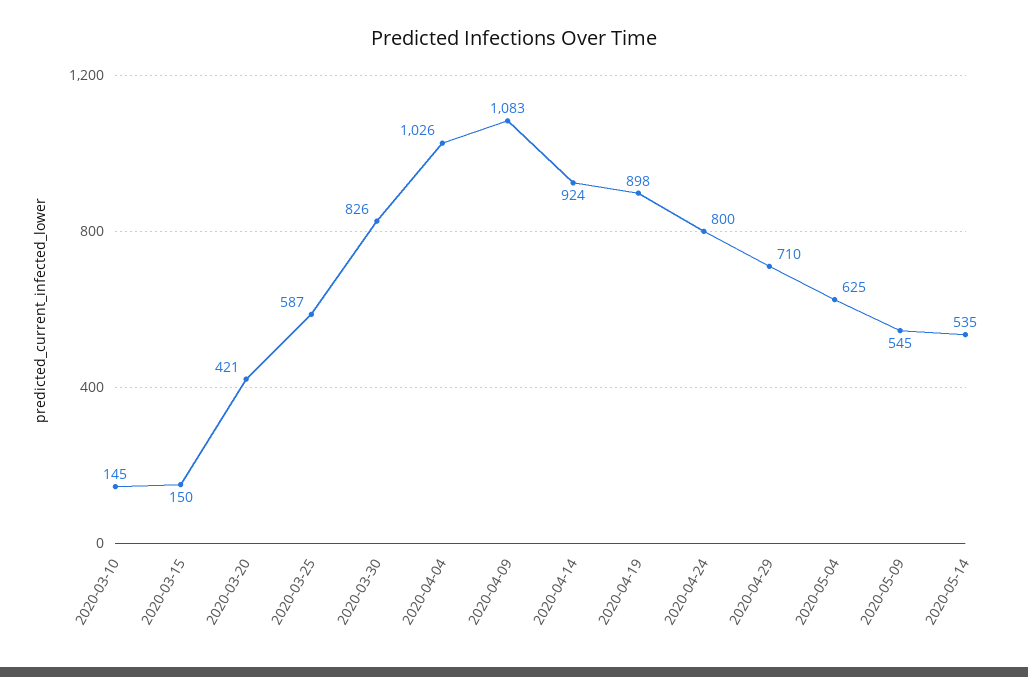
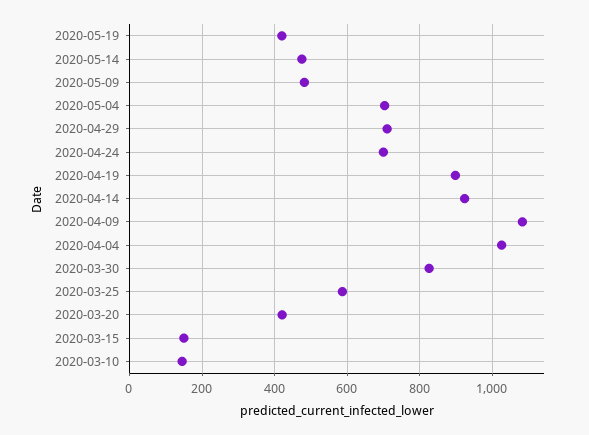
2020-04-24: 800 -> 700
2020-05-04: 625 -> 700
2020-05-09: 545 -> 480
2020-05-14: 535 -> 480
2020-05-19: none -> 420

